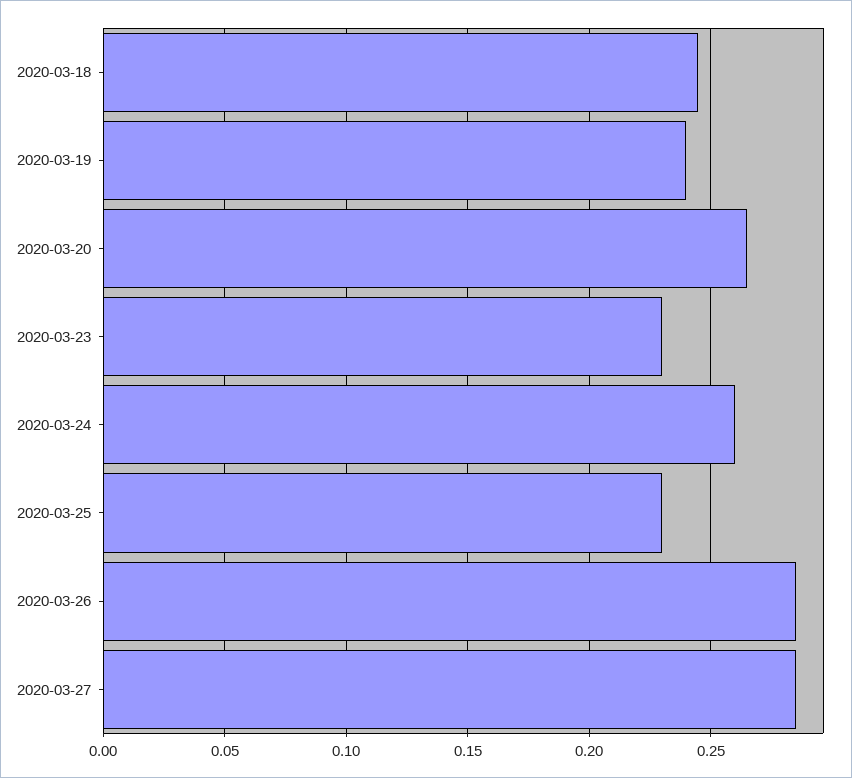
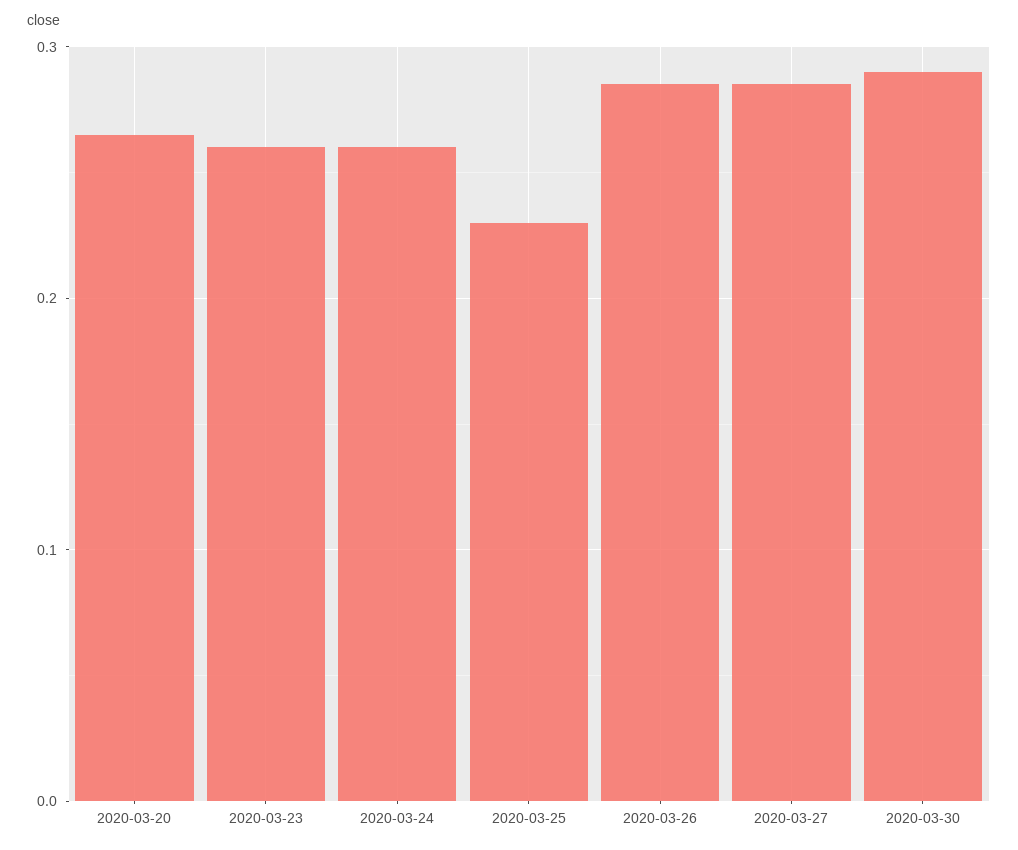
2020-03-18: 0.245 -> none
2020-03-19: 0.24 -> none
2020-03-23: 0.23 -> 0.26
2020-03-30: none -> 0.29

